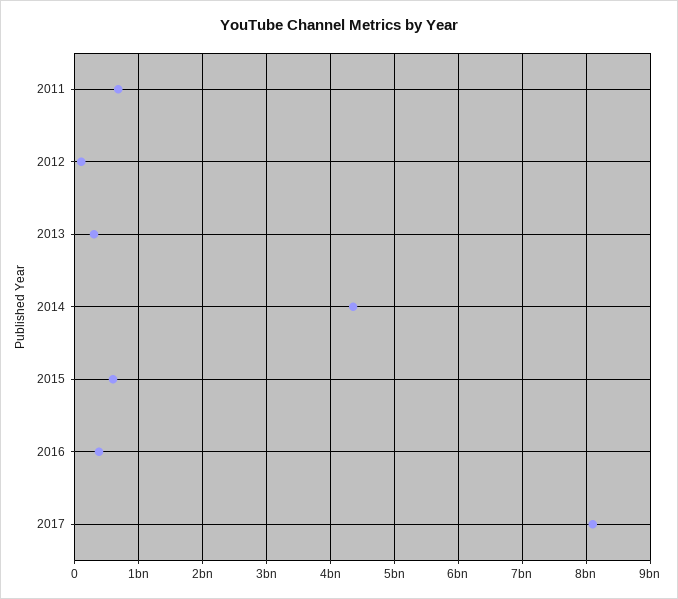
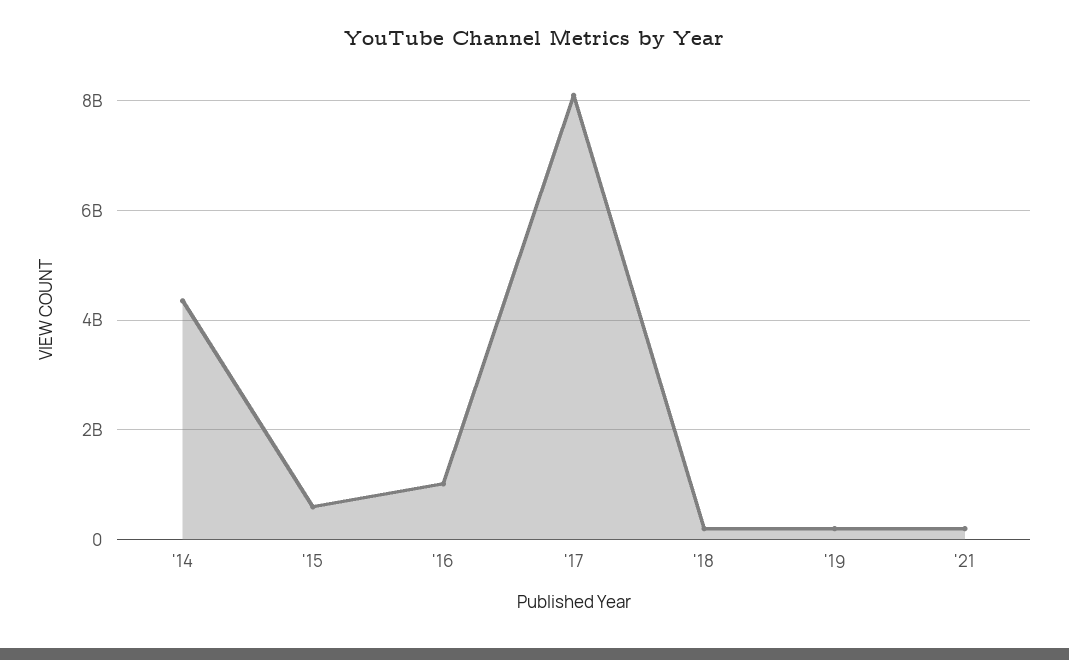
2011: 700000000 -> none
2012: 100000000 -> none
2013: 300000000 -> none
2016: 400000000 -> 1000000000
'18: none -> 200000000
'19: none -> 200000000
'21: none -> 200000000

